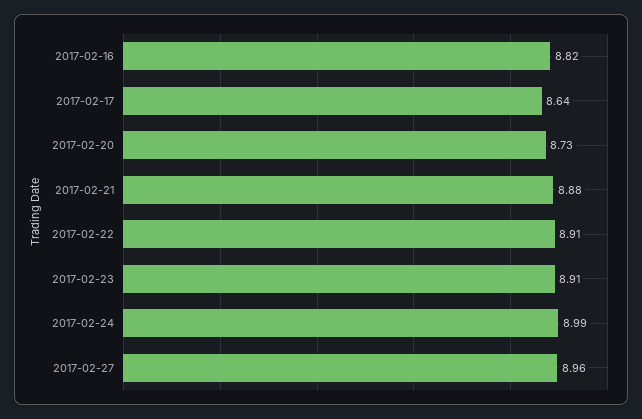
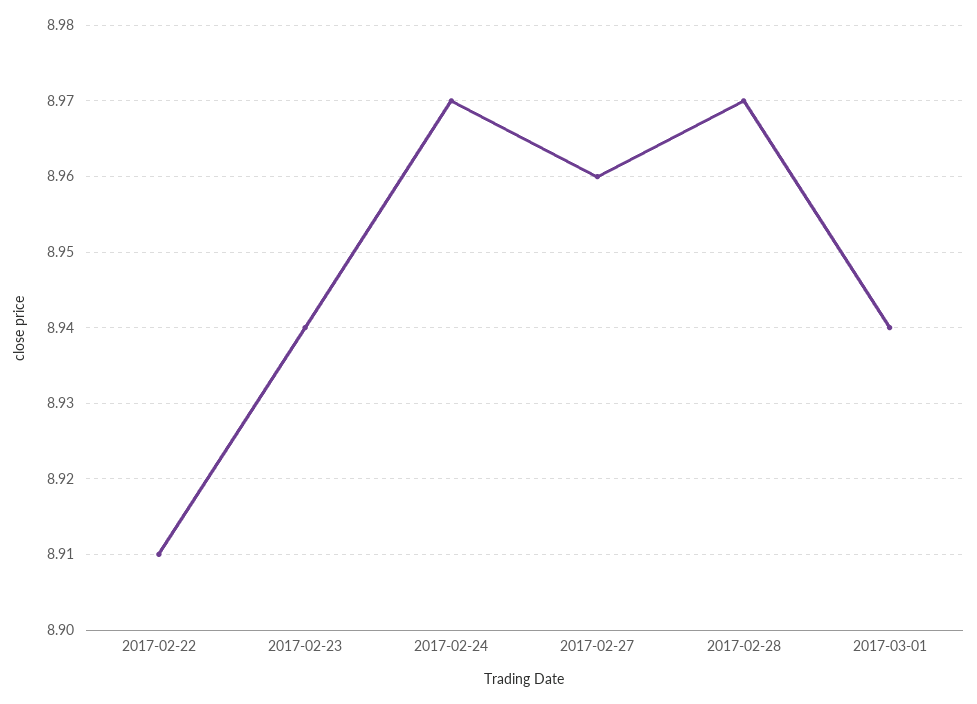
2017-02-16: 8.82 -> none
2017-02-17: 8.64 -> none
2017-02-20: 8.73 -> none
2017-02-21: 8.88 -> none
2017-02-23: 8.91 -> 8.94
2017-02-24: 8.99 -> 8.97
2017-02-28: none -> 8.97
2017-03-01: none -> 8.94

